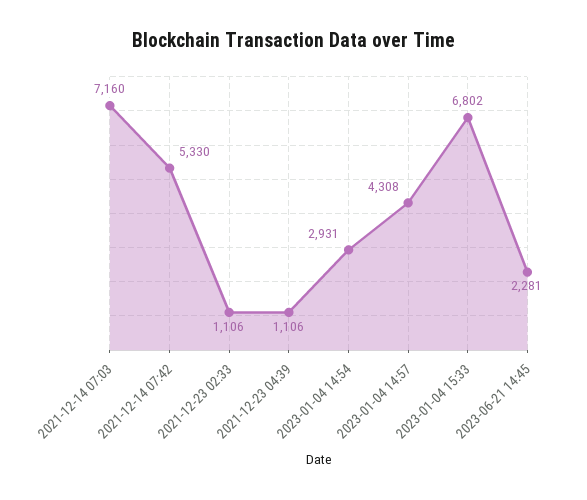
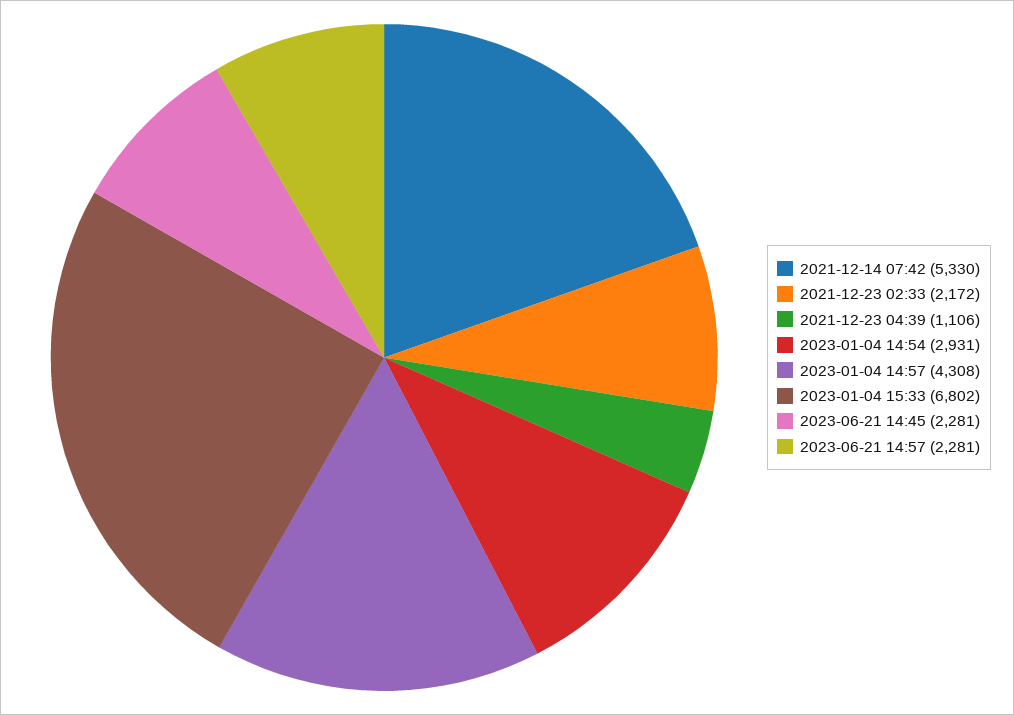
2021-12-14 07:03: 7160 -> none
2021-12-23 02:33: 1106 -> 2172
2023-06-21 14:57: none -> 2281

